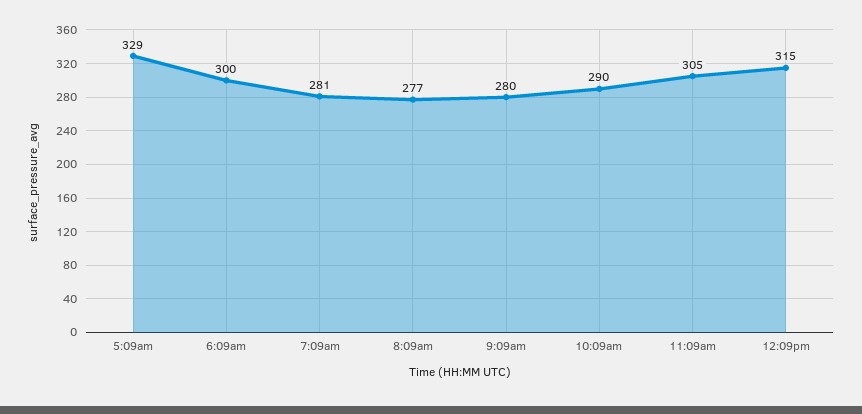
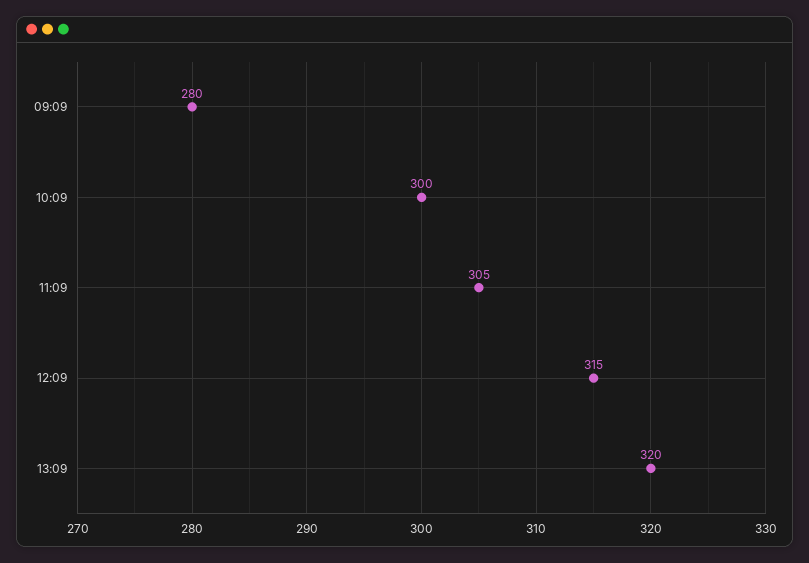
5:09am: 329 -> none
6:09am: 300 -> none
7:09am: 281 -> none
8:09am: 277 -> none
10:09am: 290 -> 300
13:09: none -> 320

